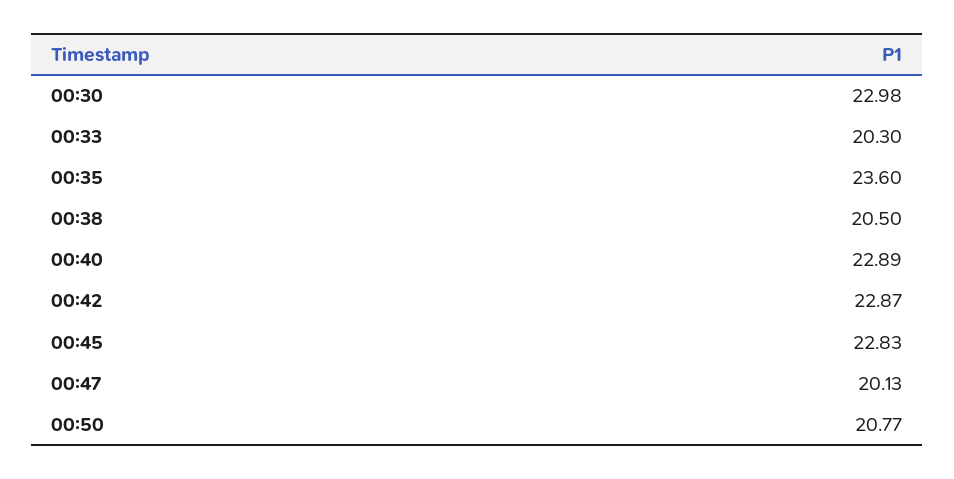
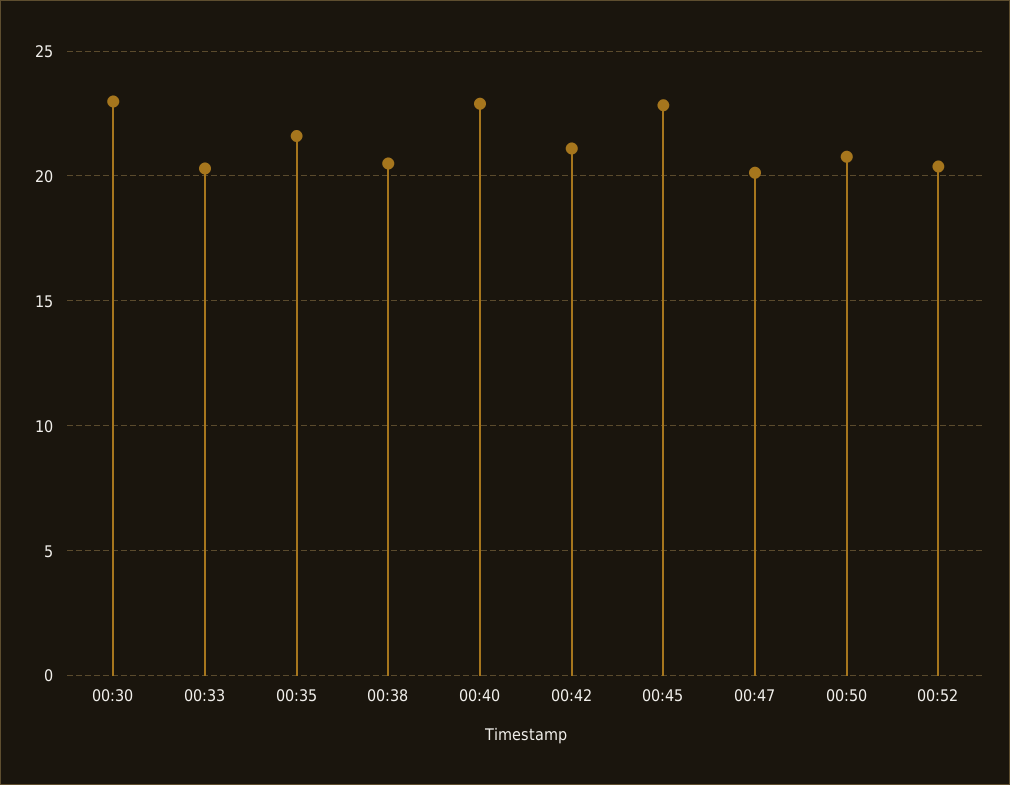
00:35: 23.6 -> 21.5
00:42: 22.87 -> 21
00:52: none -> 20.5

